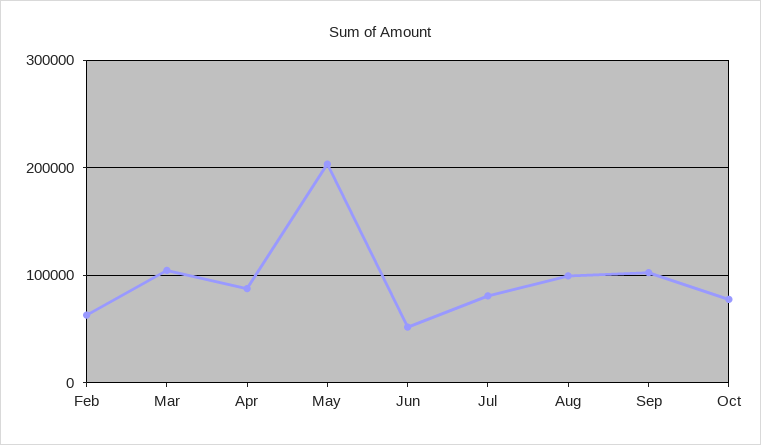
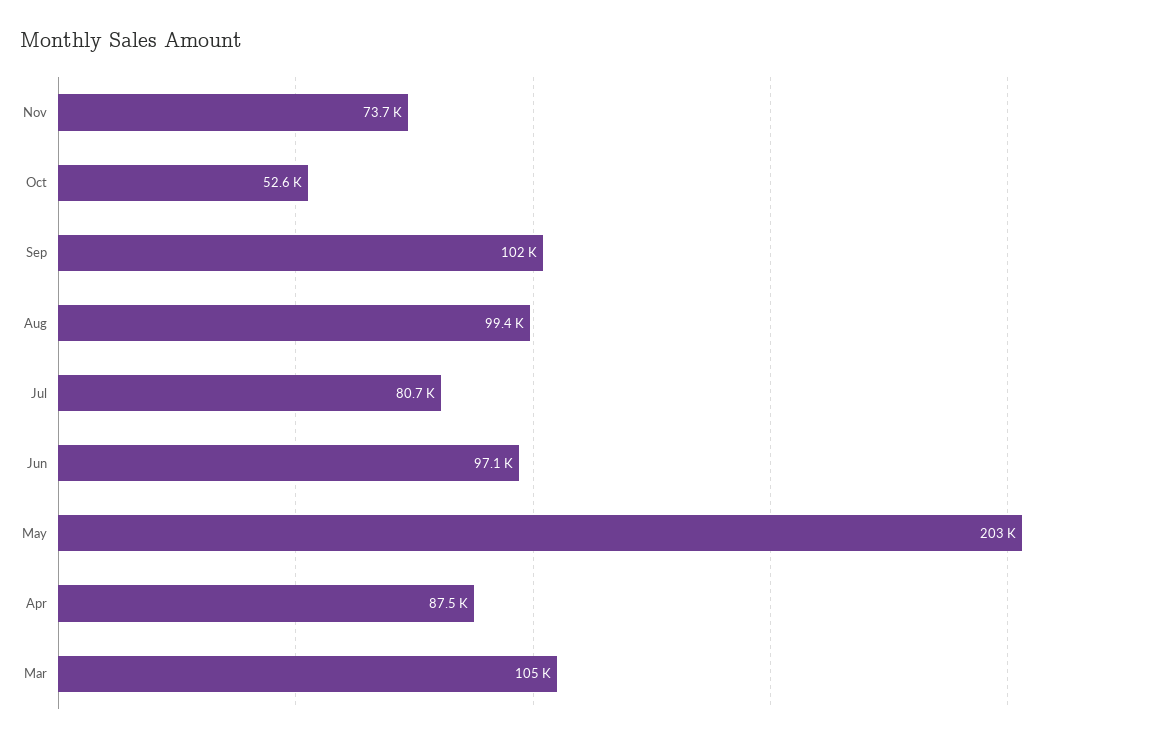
Feb: 60000 -> none
Jun: 50000 -> 97100
Oct: 80000 -> 52600
Nov: none -> 73700

